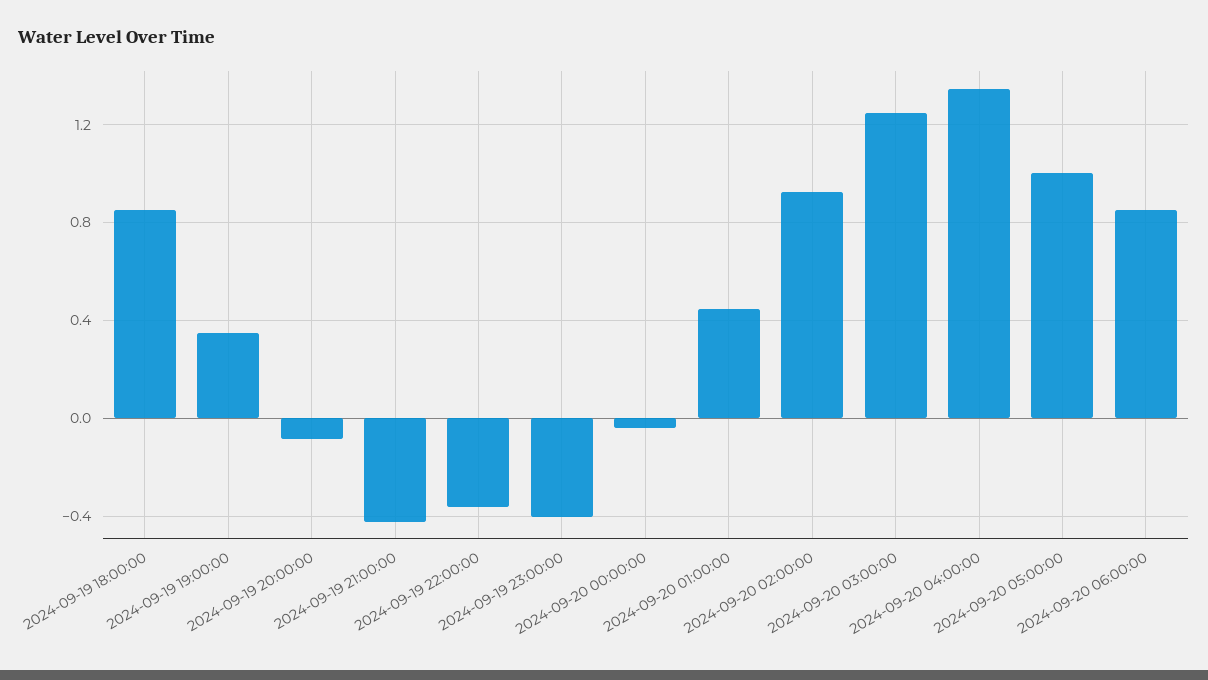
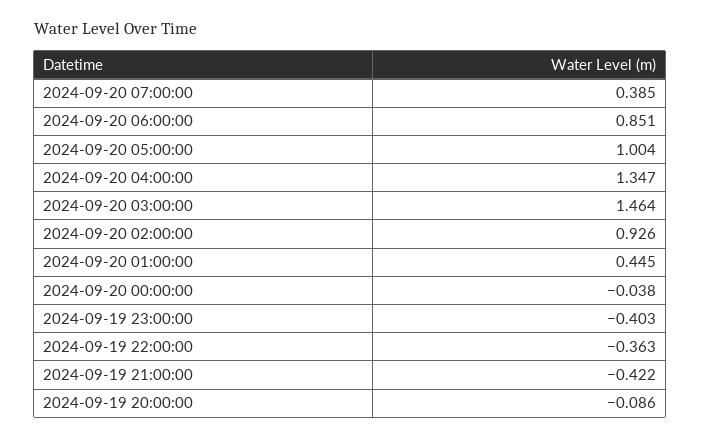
2024-09-19 18:00:00: 0.85 -> none
2024-09-19 19:00:00: 0.35 -> none
2024-09-20 03:00:00: 1.25 -> 1.464
2024-09-20 07:00:00: none -> 0.385

